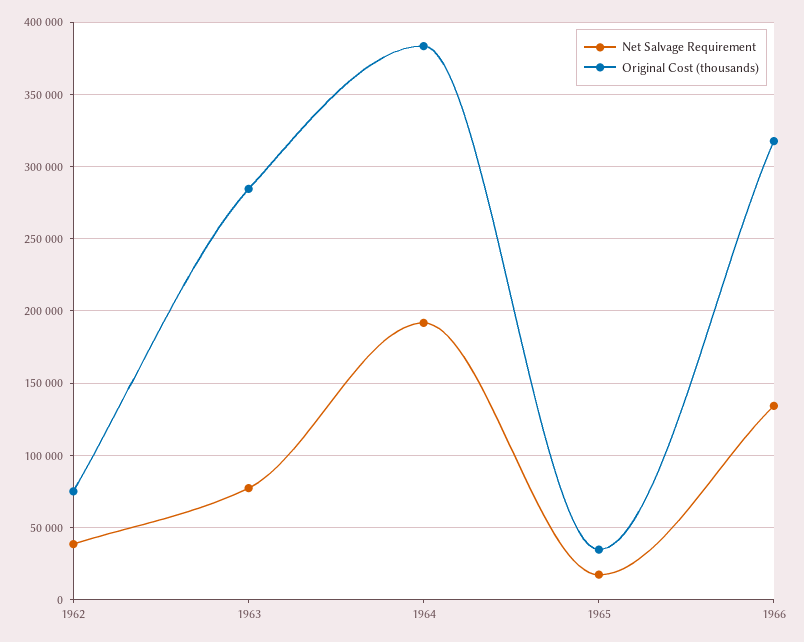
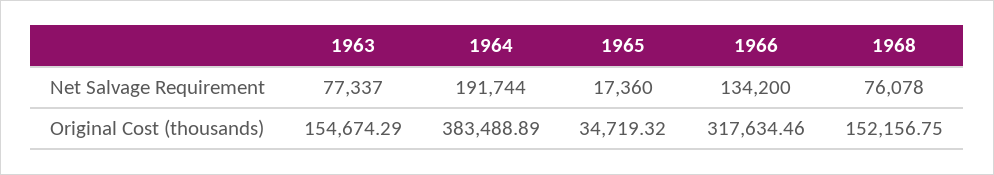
Net Salvage Requirement, 1962: 40000 -> none
Original Cost (thousands), 1962: 75000 -> none
Original Cost (thousands), 1963: 285000 -> 154674.29
Net Salvage Requirement, 1968: none -> 76078
Original Cost (thousands), 1968: none -> 152156.75

